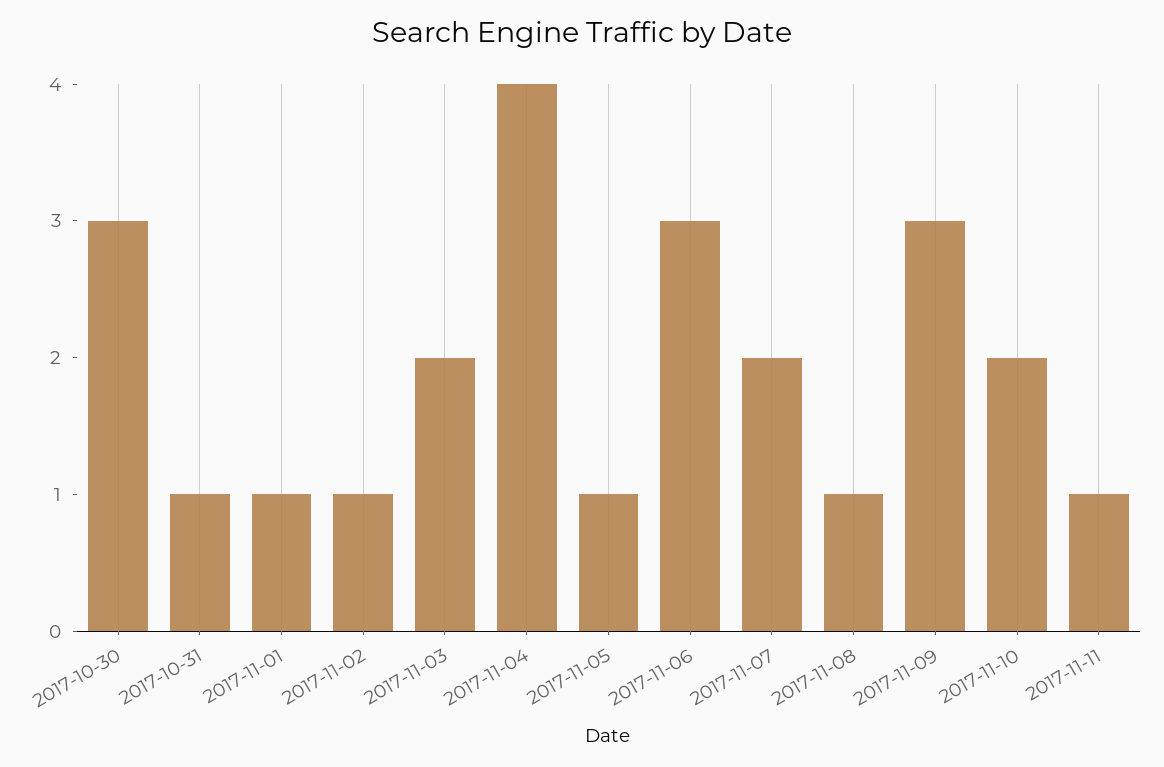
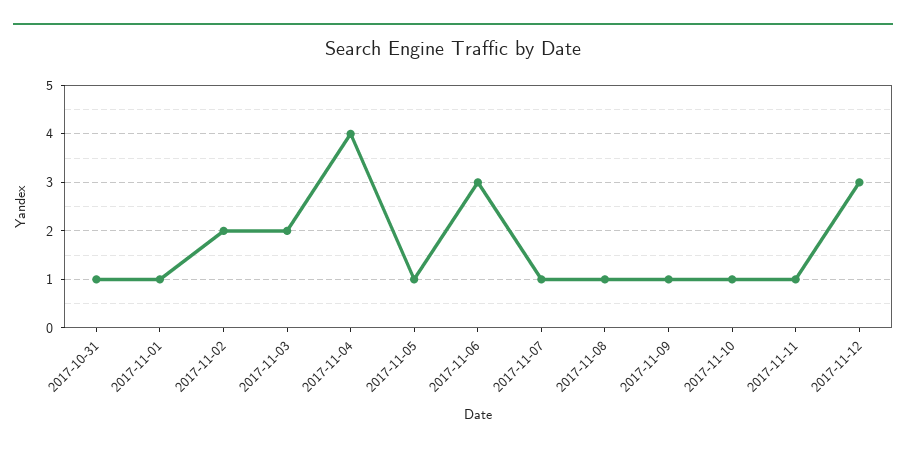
2017-10-30: 3 -> none
2017-11-02: 1 -> 2
2017-11-07: 2 -> 1
2017-11-09: 3 -> 1
2017-11-10: 2 -> 1
2017-11-12: none -> 3

